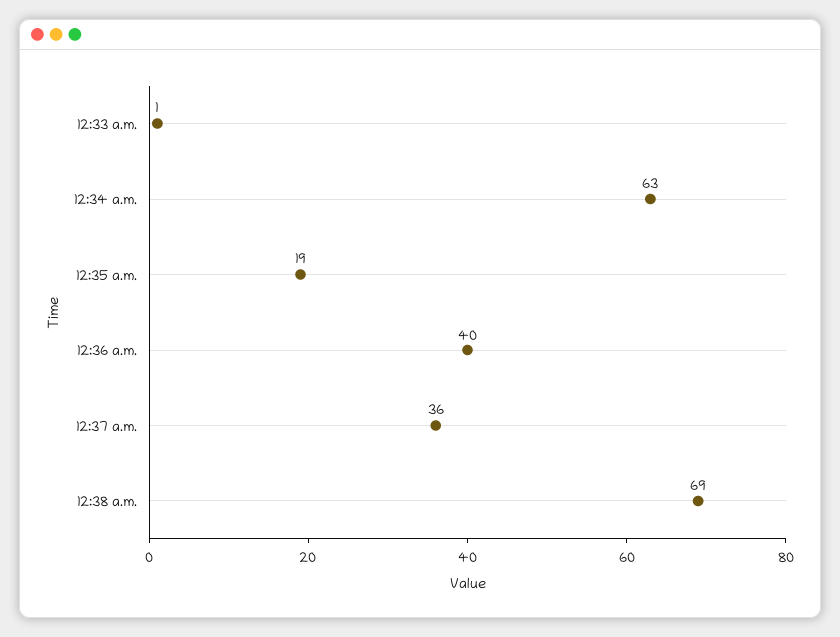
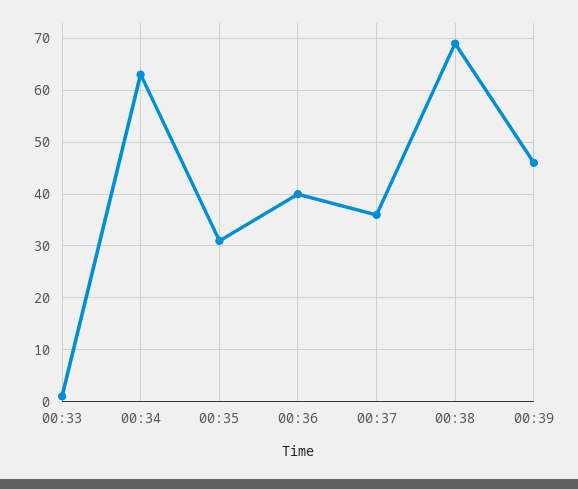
12:35 a.m.: 19 -> 30
00:39: none -> 45

